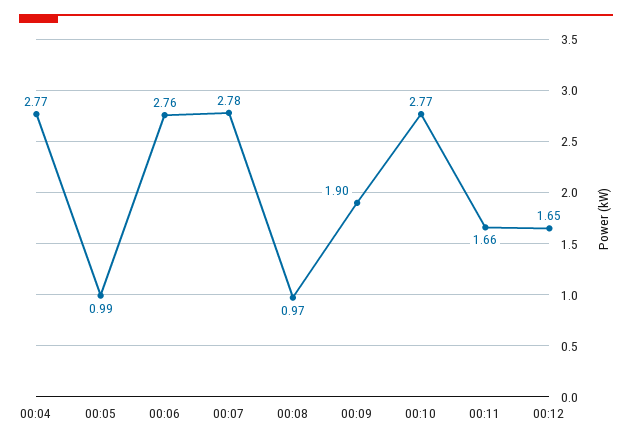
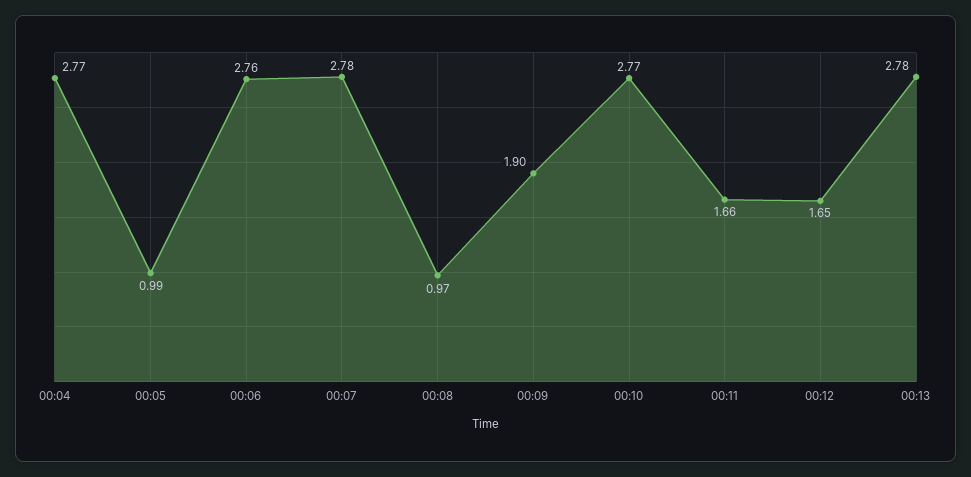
00:13: none -> 2.78

